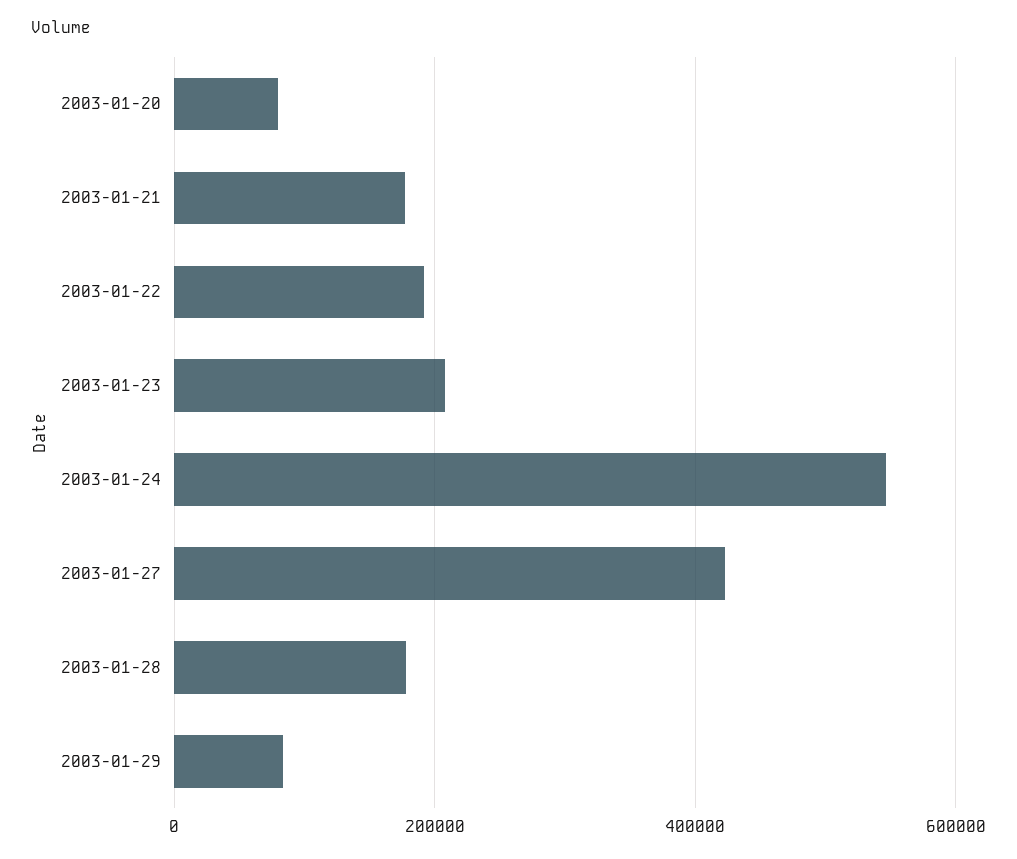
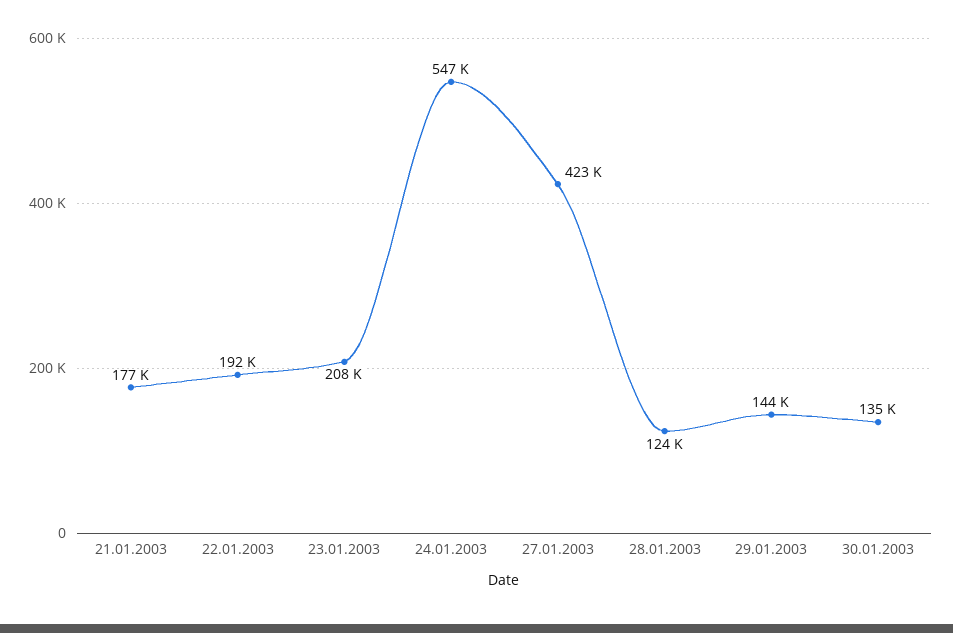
2003-01-20: 80000 -> none
2003-01-28: 180000 -> 124000
2003-01-29: 80000 -> 144000
30.01.2003: none -> 135000

